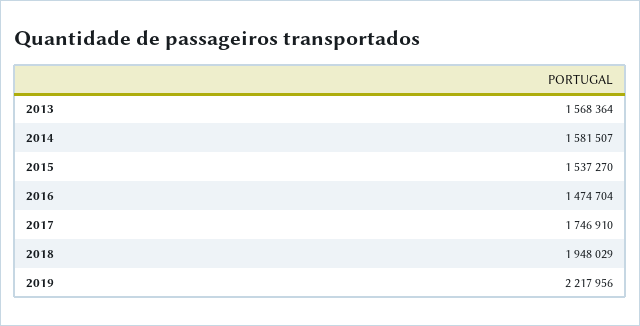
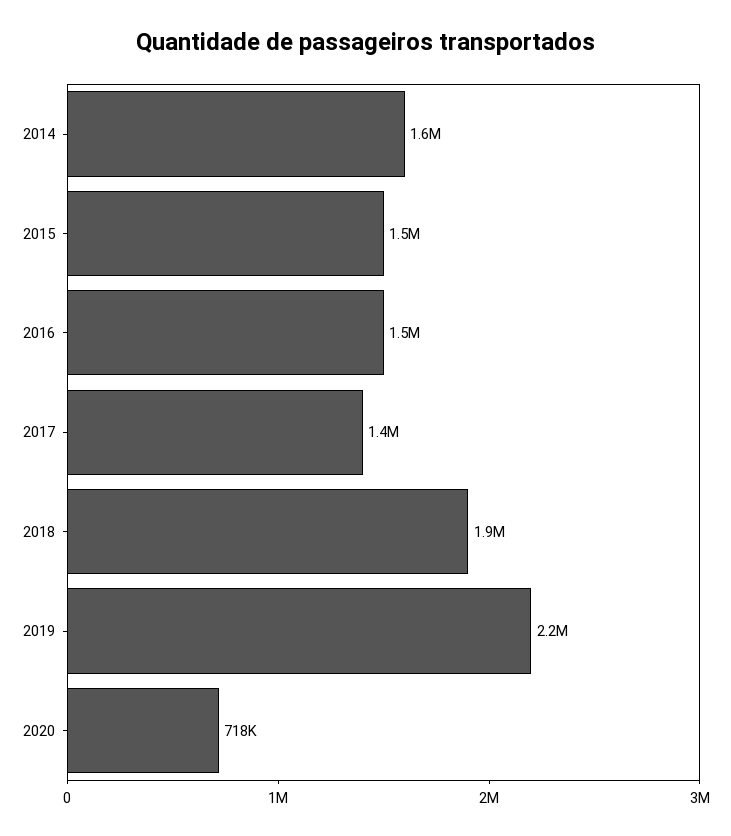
2013: 1568364 -> none
2017: 1746910 -> 1400000
2020: none -> 718000

